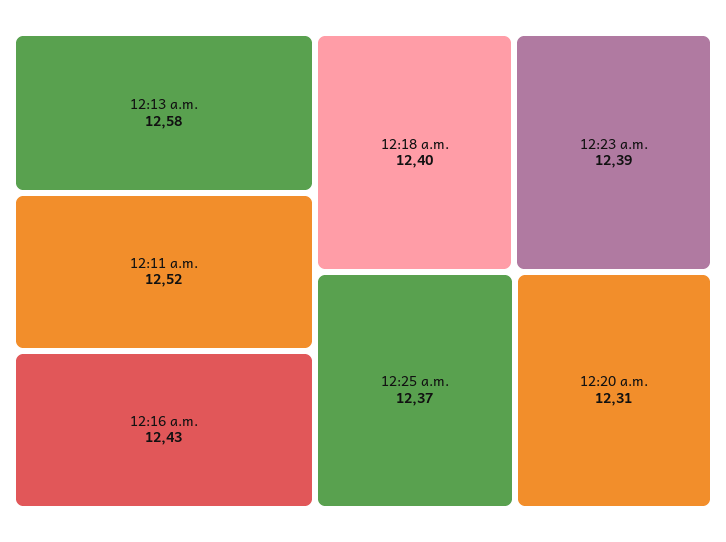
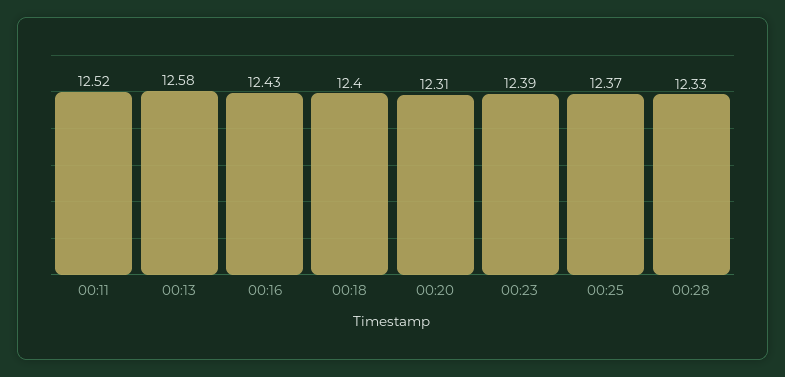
00:28: none -> 12.33

